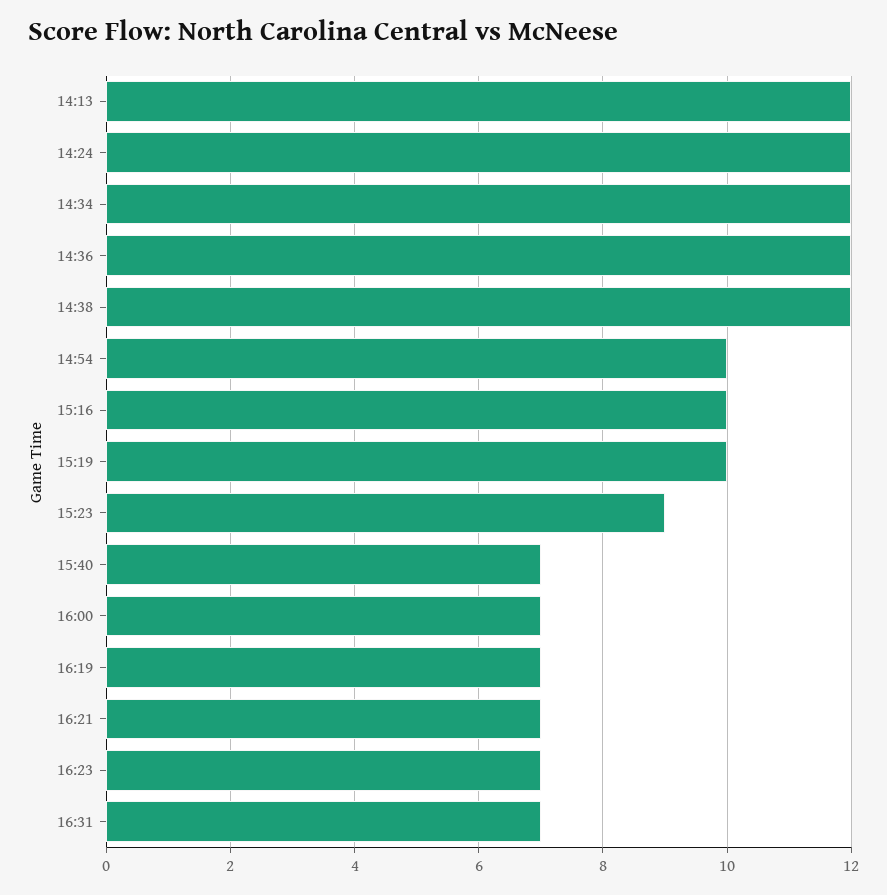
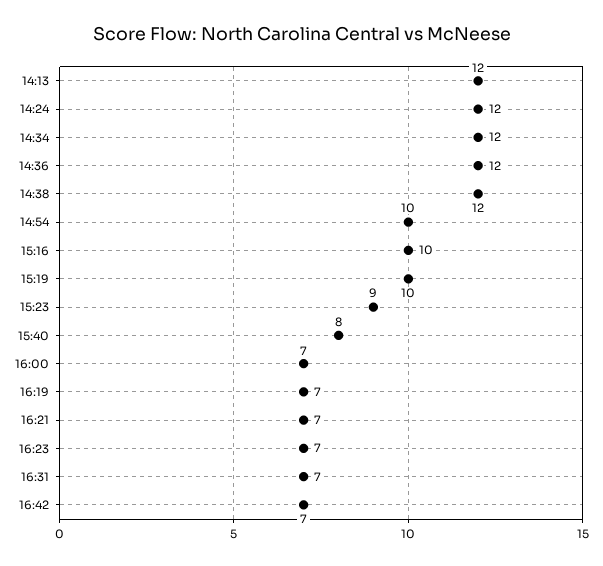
15:40: 7 -> 8
16:42: none -> 7

